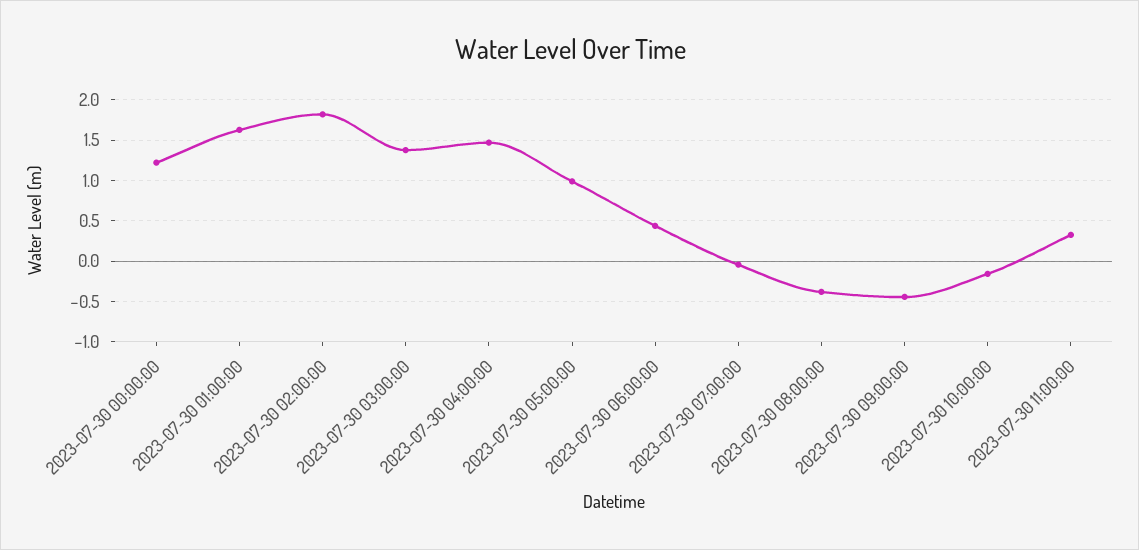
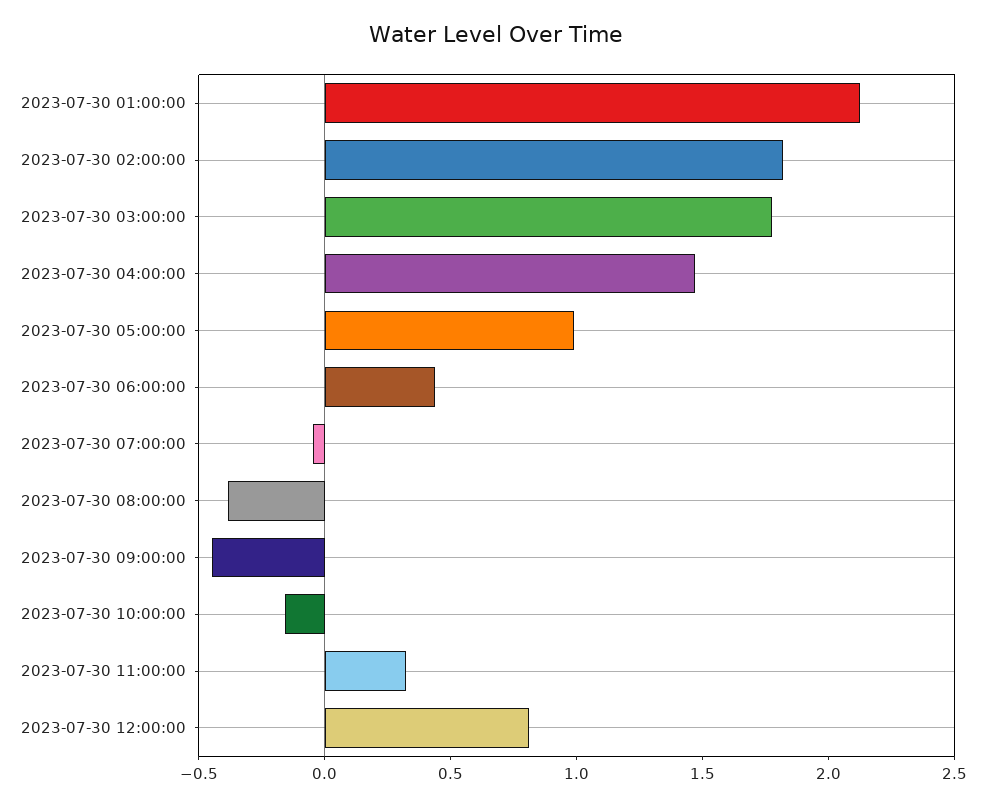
2023-07-30 00:00:00: 1.2 -> none
2023-07-30 01:00:00: 1.6 -> 2.1
2023-07-30 03:00:00: 1.4 -> 1.8
2023-07-30 12:00:00: none -> 0.8

